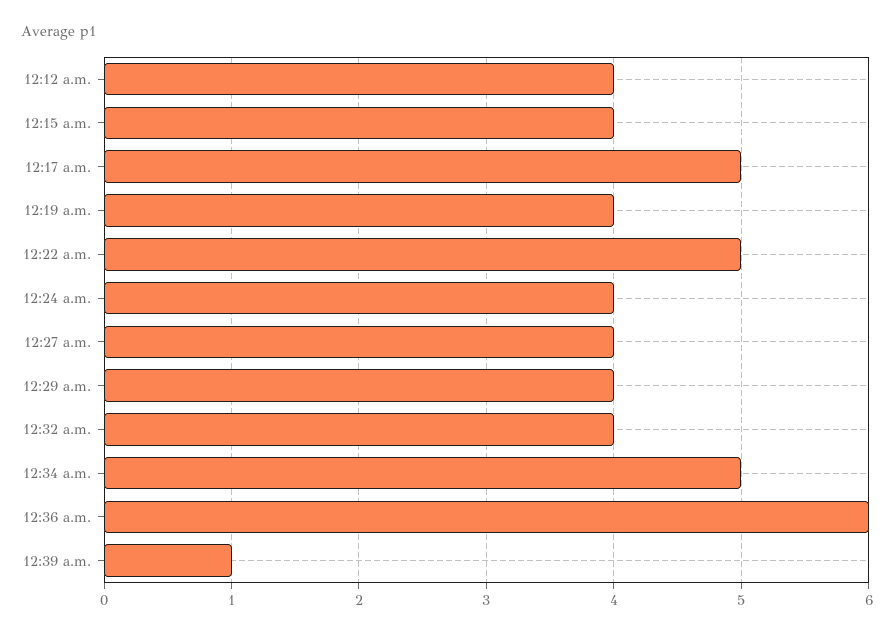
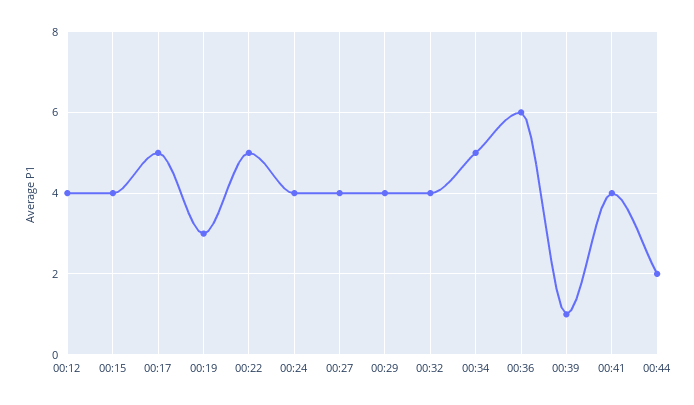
12:19 a.m.: 4 -> 3
00:41: none -> 4
00:44: none -> 2

